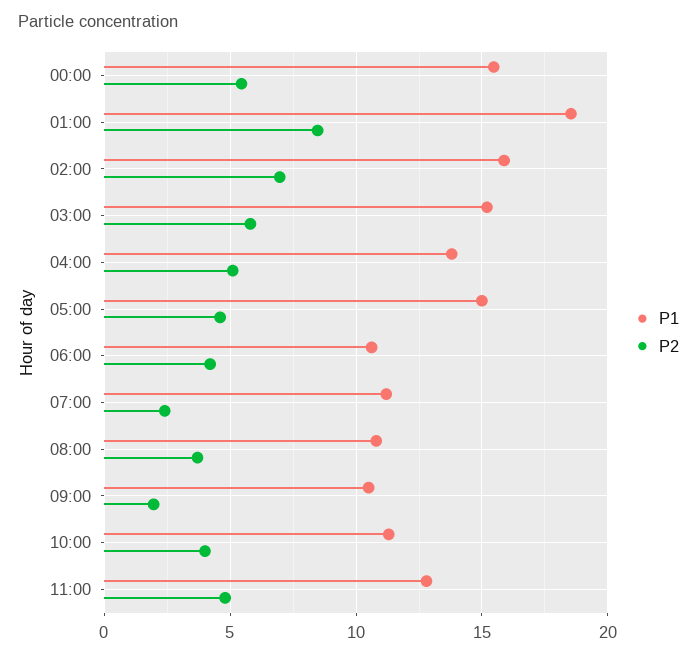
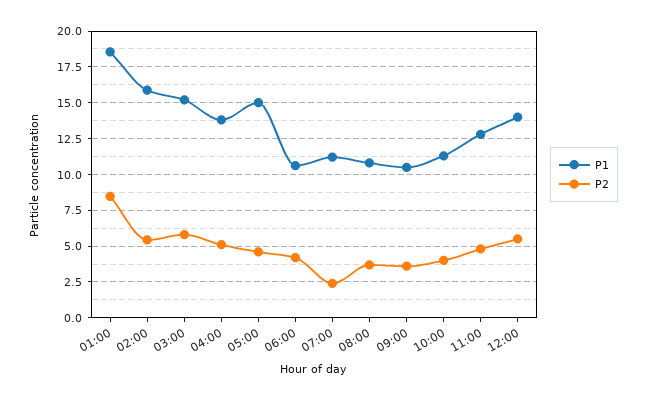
P1, 00:00: 15.5 -> none
P2, 00:00: 5.5 -> none
P2, 02:00: 7 -> 5.5
P2, 09:00: 2 -> 3.5
P1, 12:00: none -> 14
P2, 12:00: none -> 5.5

